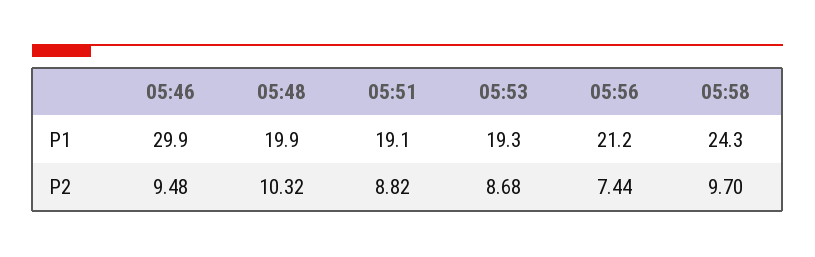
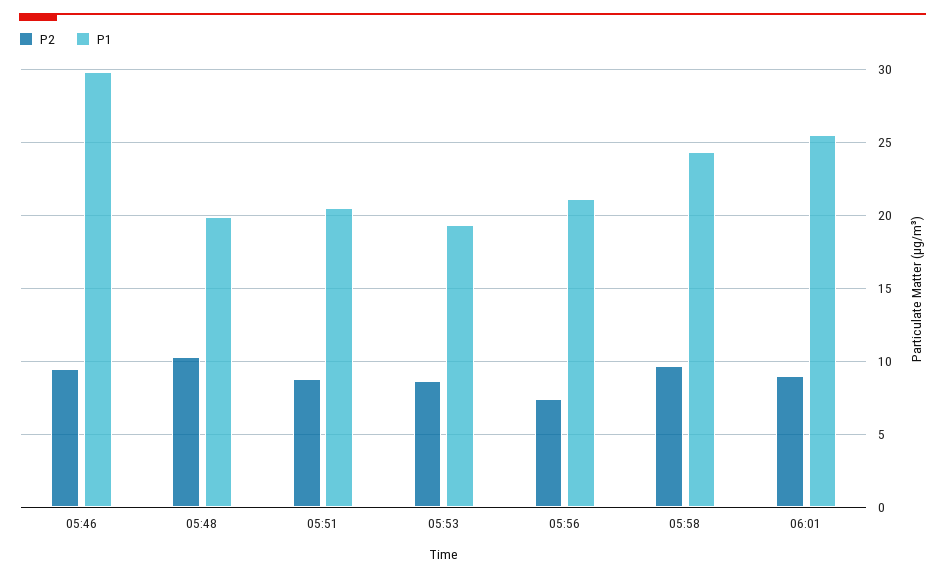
P1, 05:51: 19.1 -> 20.5
P2, 06:01: none -> 9
P1, 06:01: none -> 25.5

